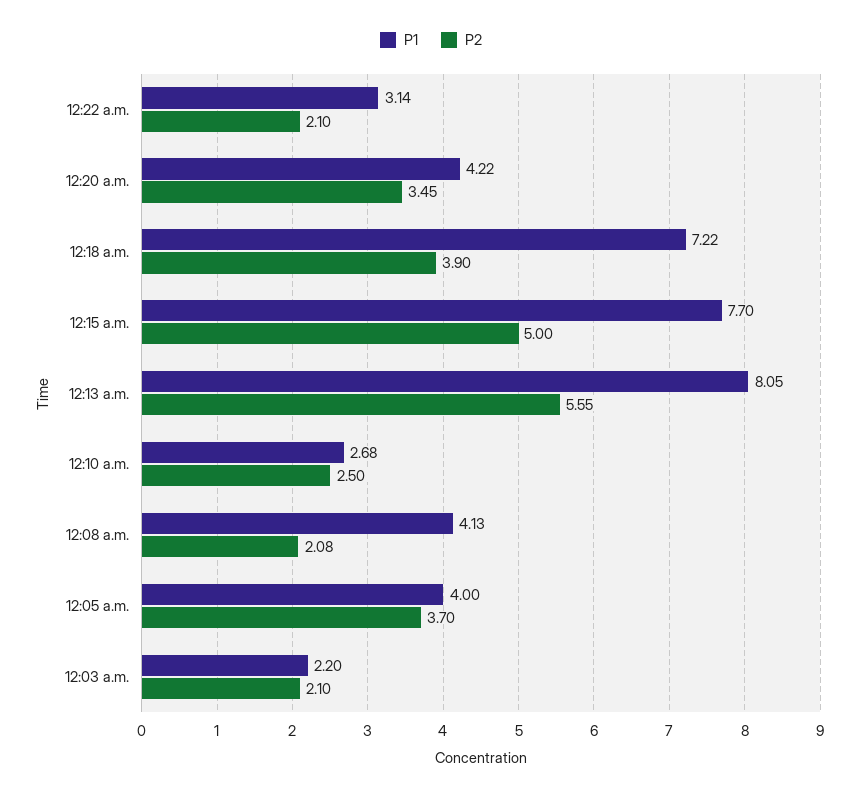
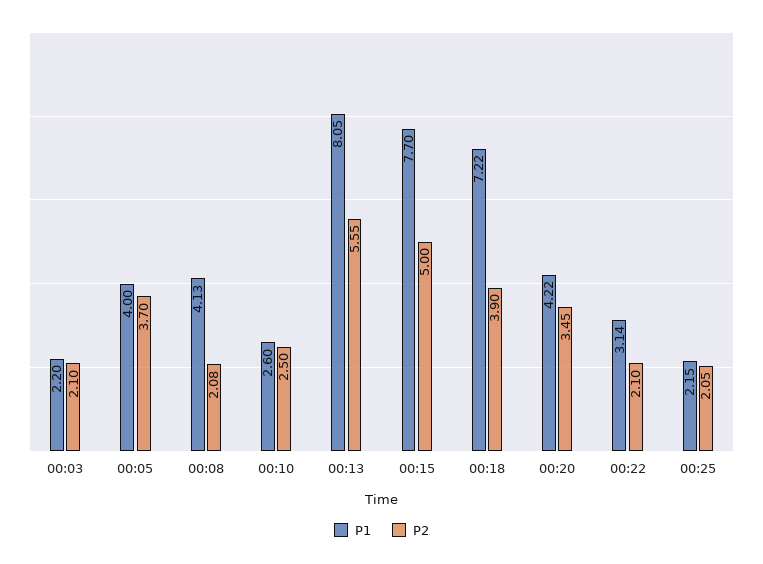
P1, 12:10 a.m.: 2.68 -> 2.6
P1, 00:25: none -> 2.15
P2, 00:25: none -> 2.05

